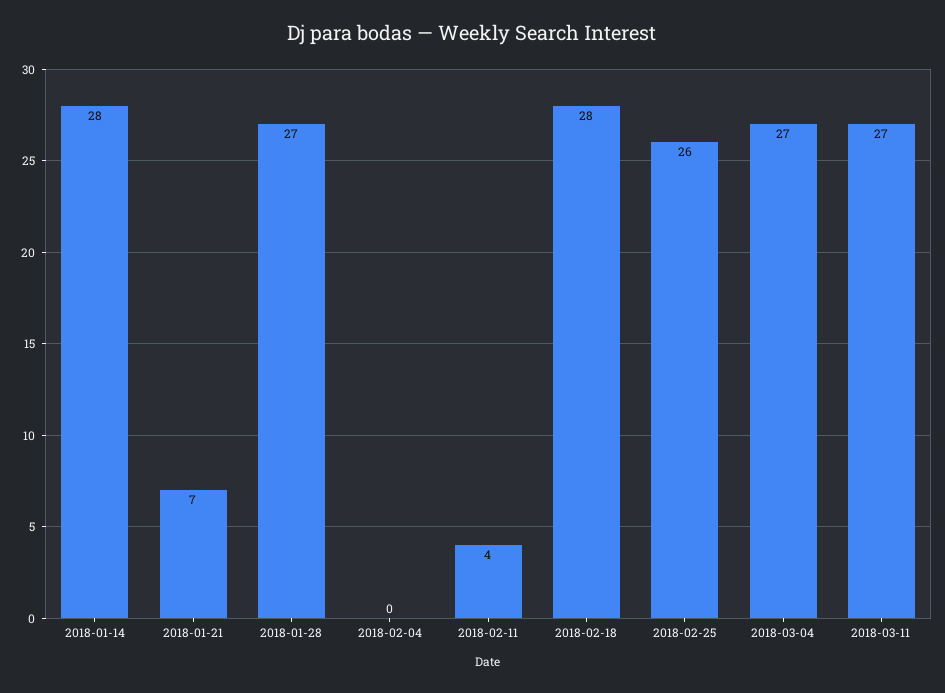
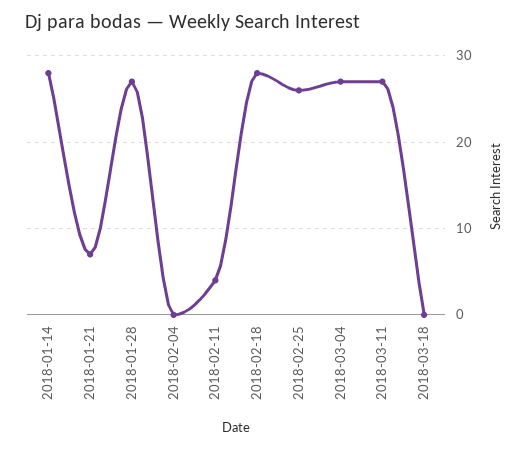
2018-03-18: none -> 0

